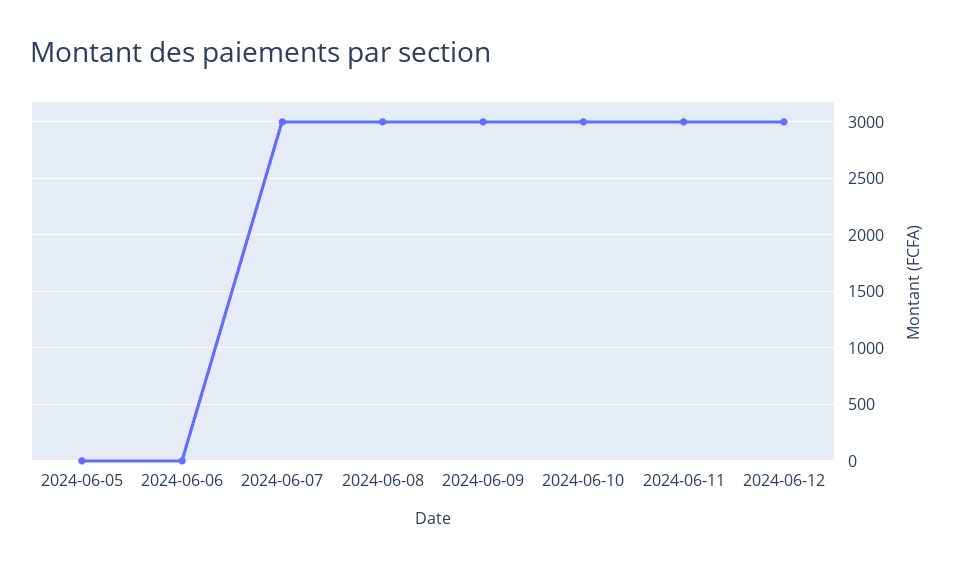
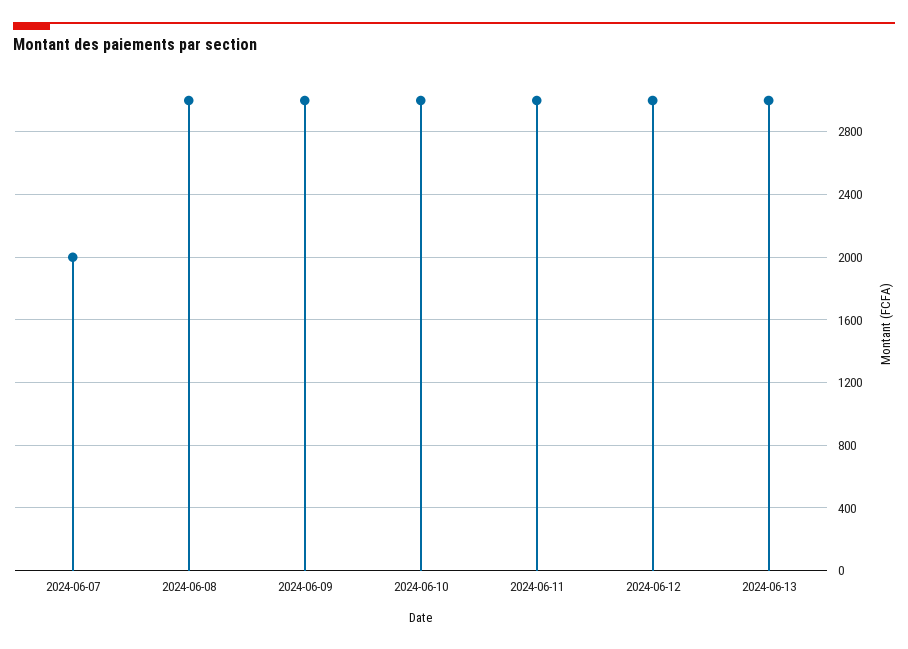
2024-06-05: 0 -> none
2024-06-06: 0 -> none
2024-06-07: 3000 -> 2000
2024-06-13: none -> 3000

